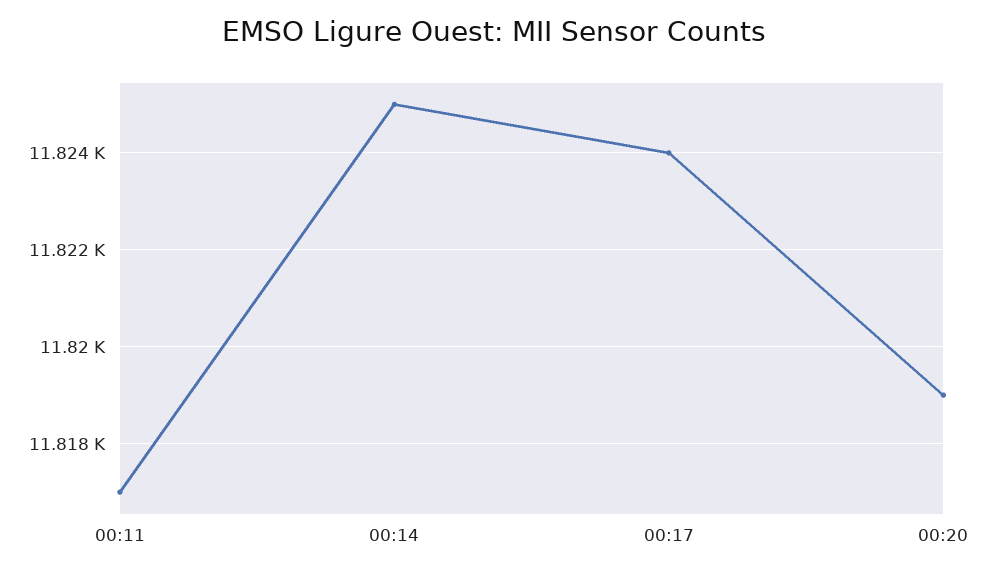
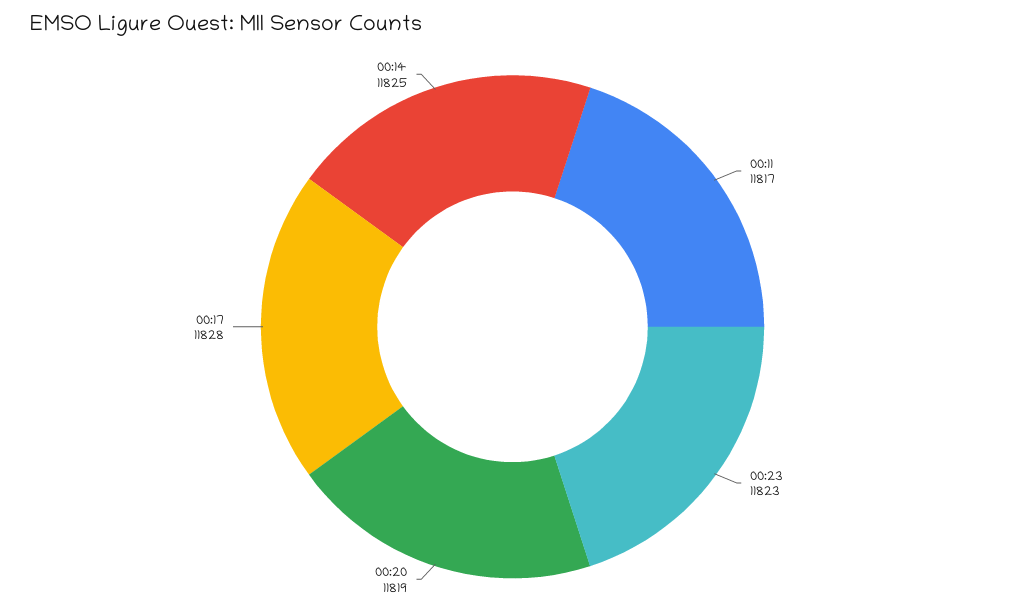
00:17: 11824 -> 11828
00:23: none -> 11823

